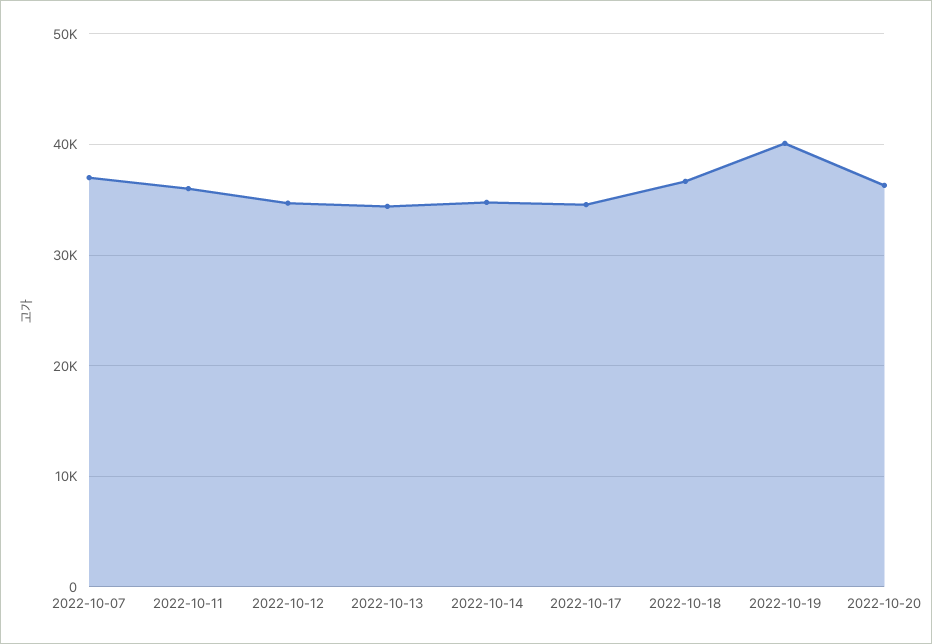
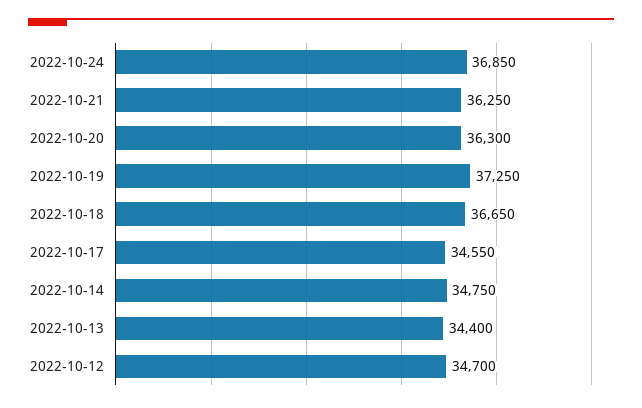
2022-10-07: 37000 -> none
2022-10-11: 36000 -> none
2022-10-19: 40000 -> 37250
2022-10-24: none -> 36850
2022-10-21: none -> 36250

